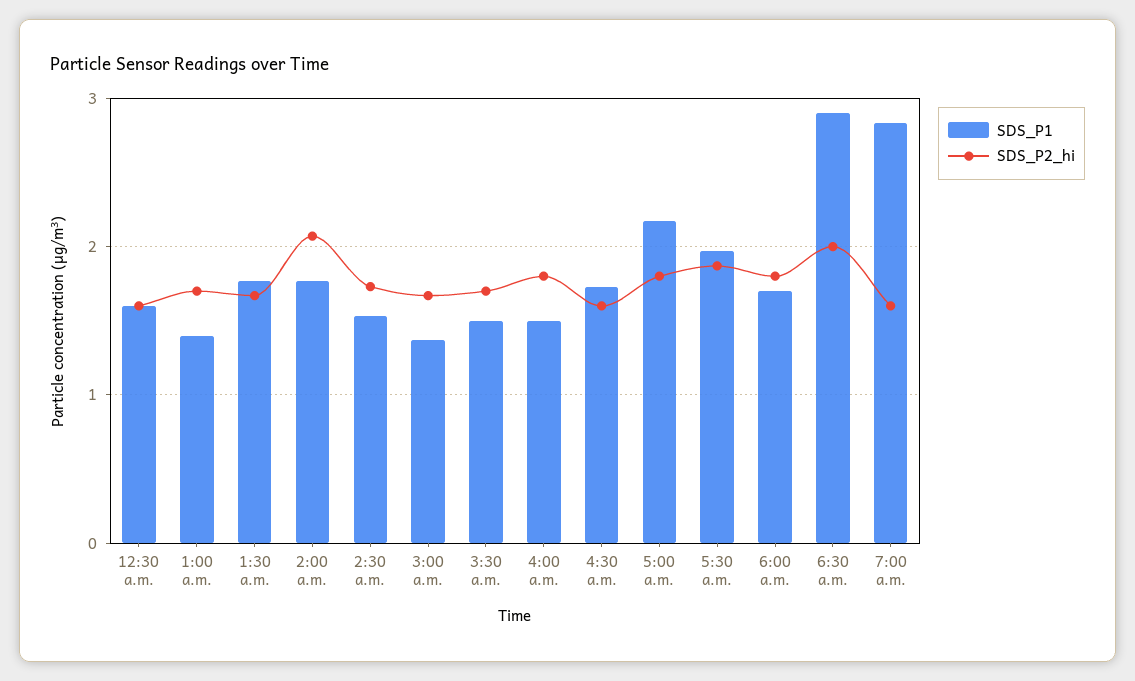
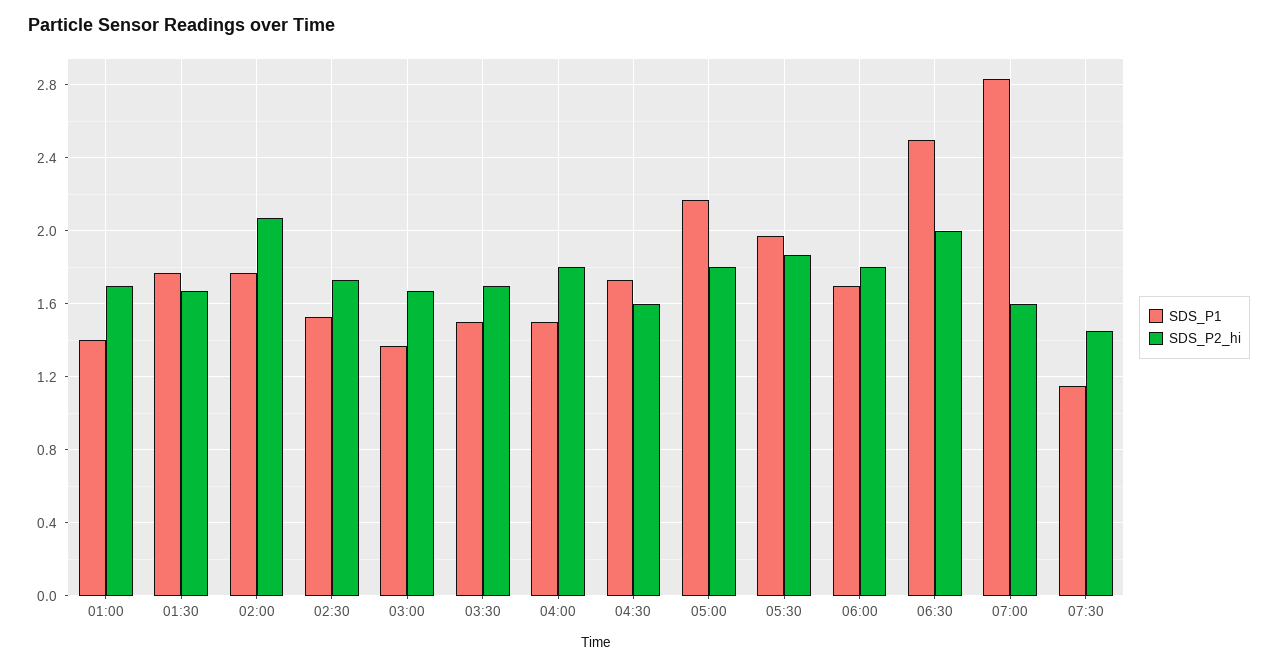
SDS_P1, 12:30 a.m.: 1.6 -> none
SDS_P2_hi, 12:30 a.m.: 1.6 -> none
SDS_P1, 6:30 a.m.: 2.9 -> 2.5
SDS_P1, 07:30: none -> 1.15
SDS_P2_hi, 07:30: none -> 1.45

